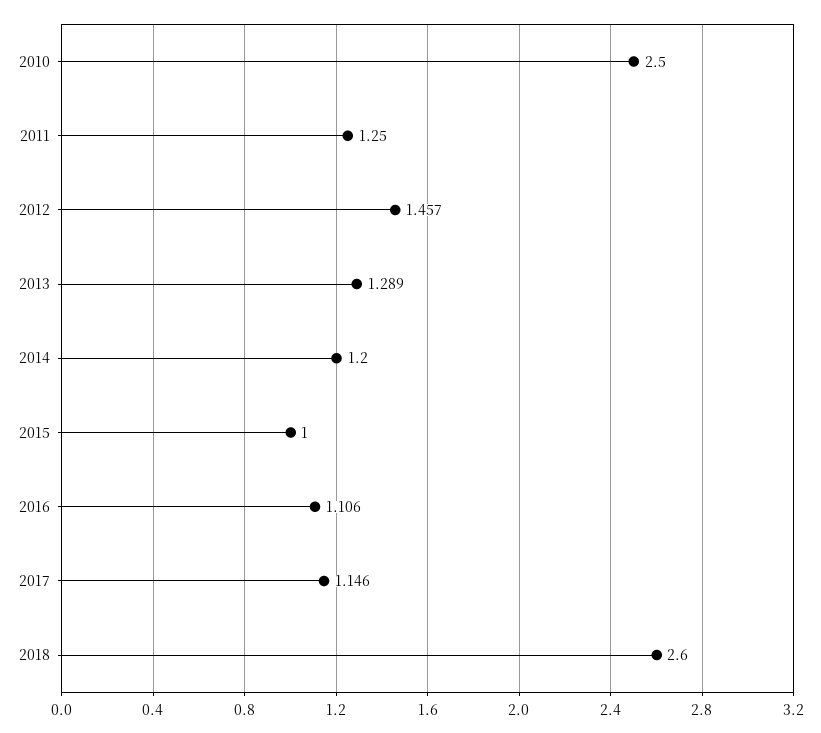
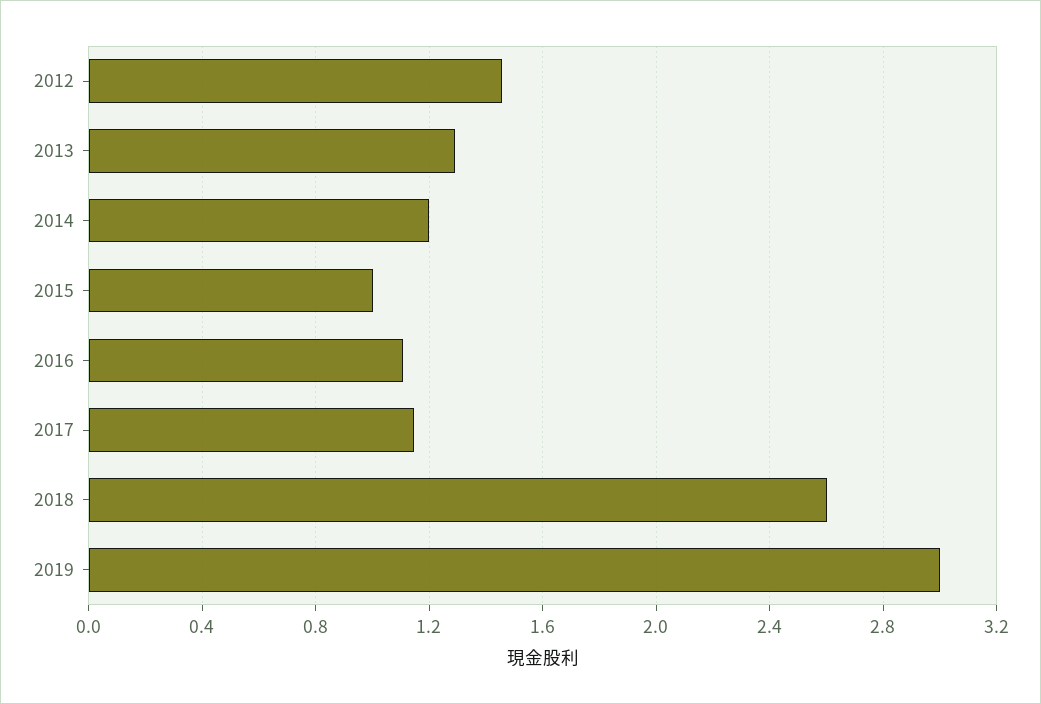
2010: 2.5 -> none
2011: 1.25 -> none
2019: none -> 3

